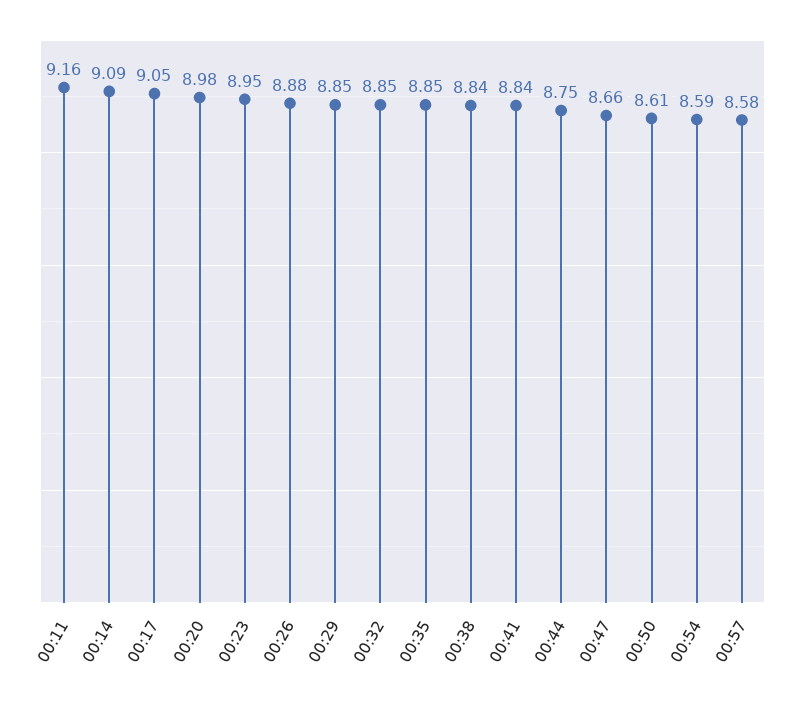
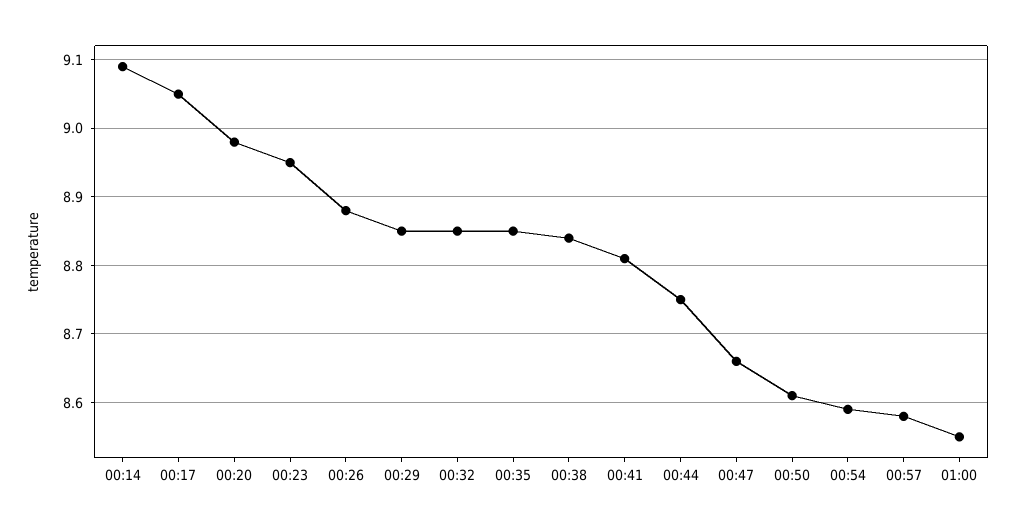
00:11: 9.16 -> none
00:41: 8.84 -> 8.81
01:00: none -> 8.55

